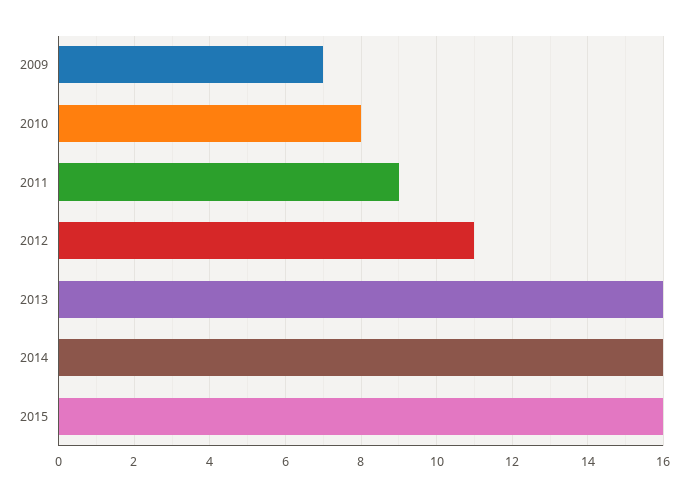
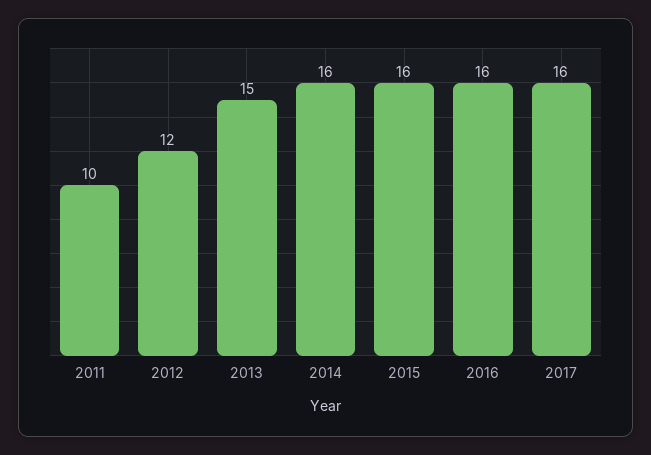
2009: 7 -> none
2010: 8 -> none
2011: 9 -> 10
2012: 11 -> 12
2013: 16 -> 15
2016: none -> 16
2017: none -> 16

